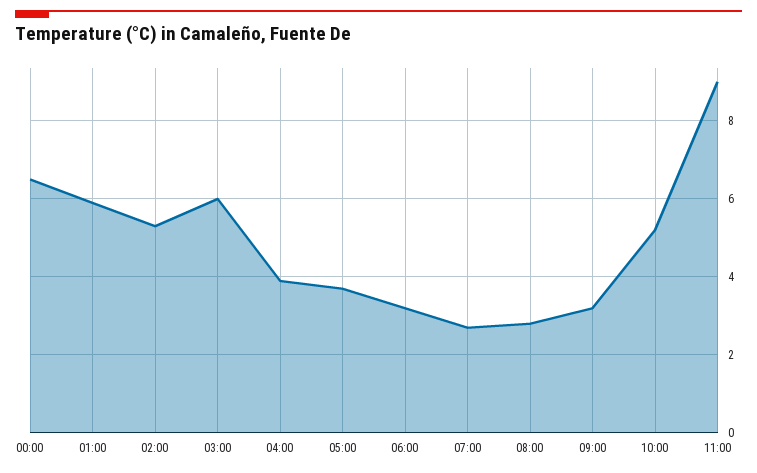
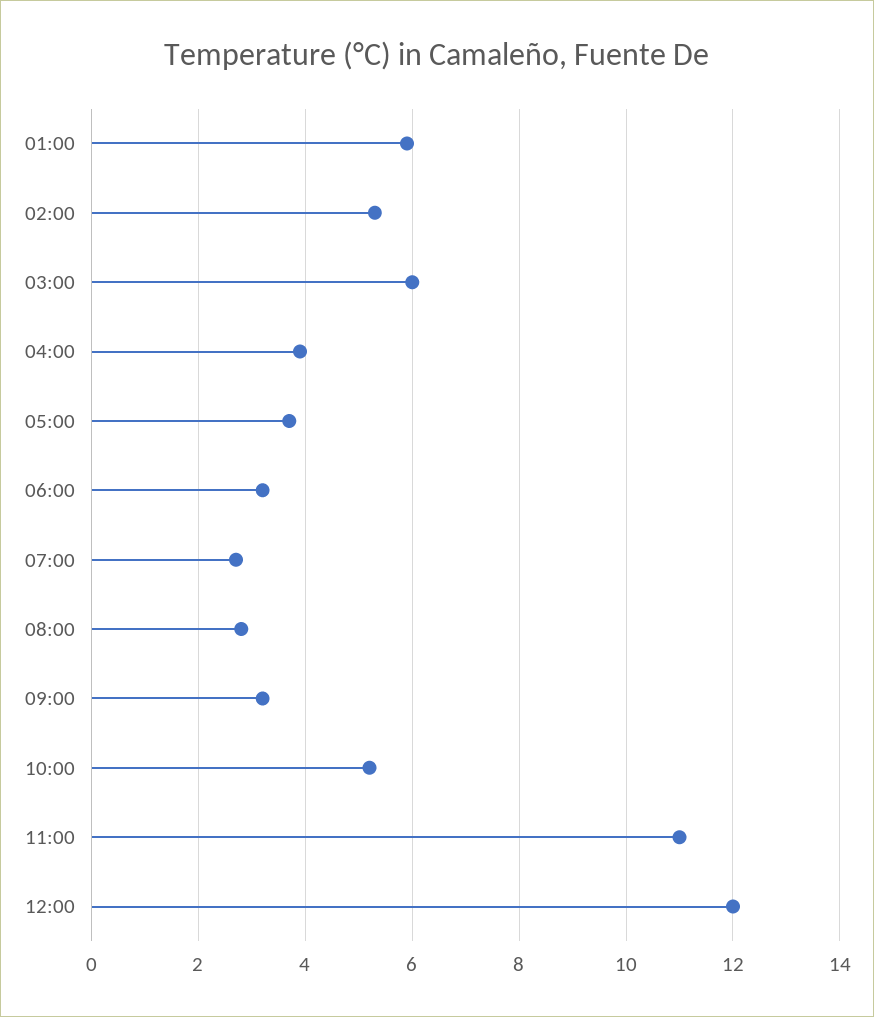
00:00: 6.5 -> none
11:00: 9 -> 11
12:00: none -> 12

